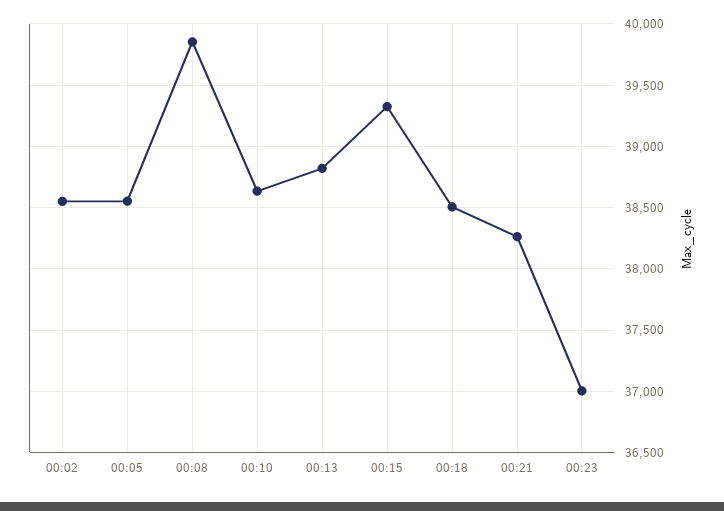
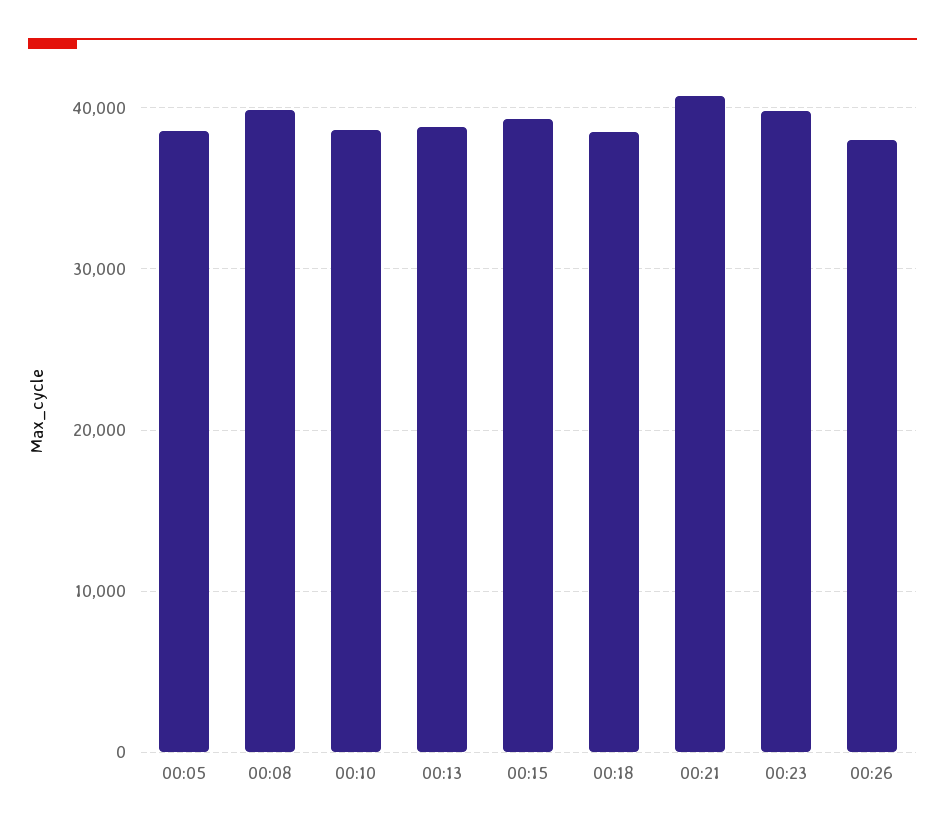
00:02: 38550 -> none
00:21: 38250 -> 41000
00:23: 37000 -> 40000
00:26: none -> 38000

